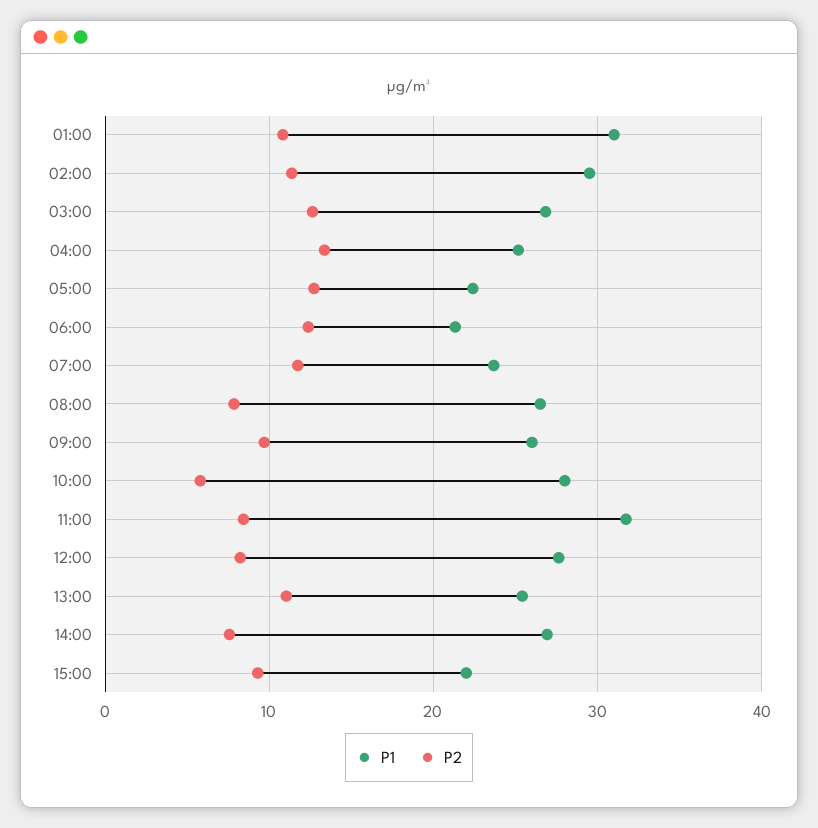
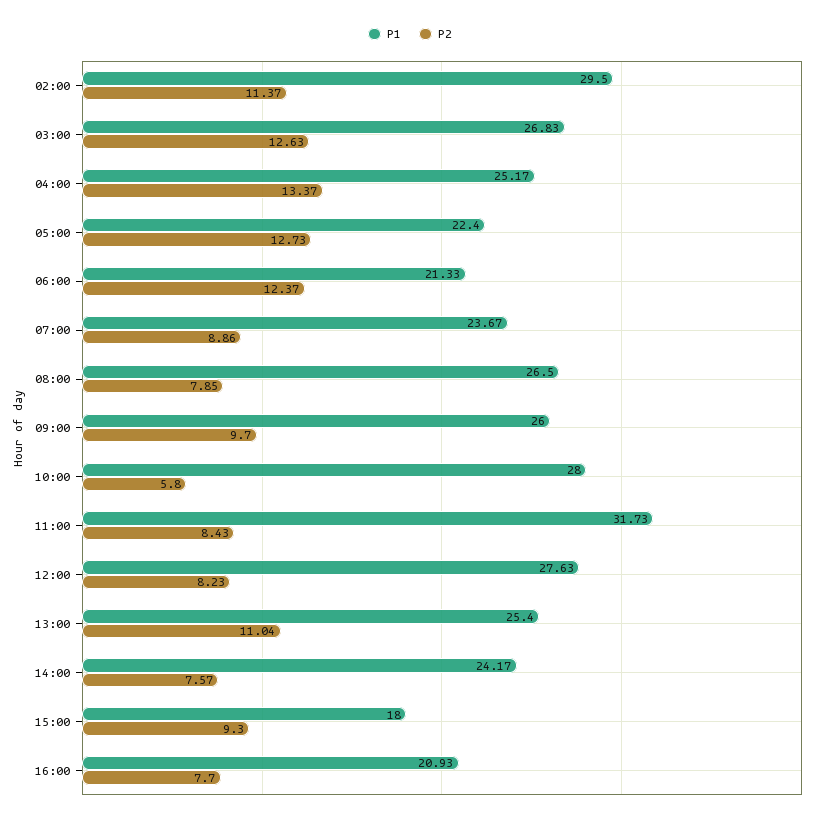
P1, 01:00: 31 -> none
P2, 01:00: 11 -> none
P2, 07:00: 12 -> 8.86
P1, 14:00: 27 -> 24.17
P1, 15:00: 22 -> 18
P1, 16:00: none -> 20.93
P2, 16:00: none -> 7.7

